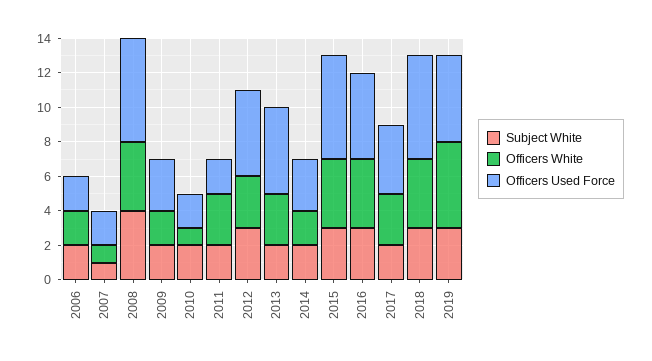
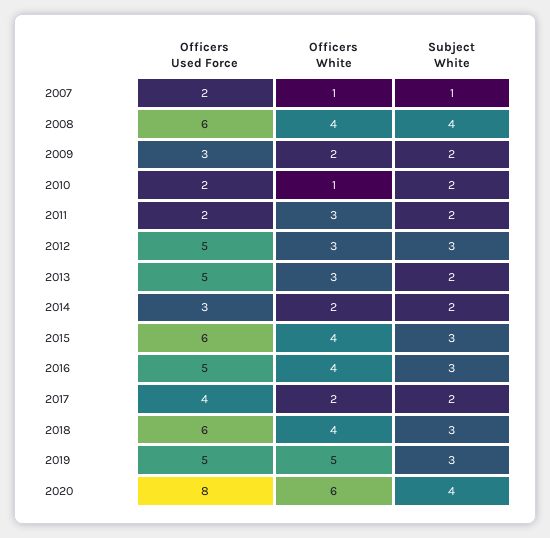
Subject White, 2006: 2 -> none
Officers White, 2006: 2 -> none
Officers Used Force, 2006: 2 -> none
Officers White, 2017: 3 -> 2
Officers Used Force, 2020: none -> 8
Officers White, 2020: none -> 6
Subject White, 2020: none -> 4

